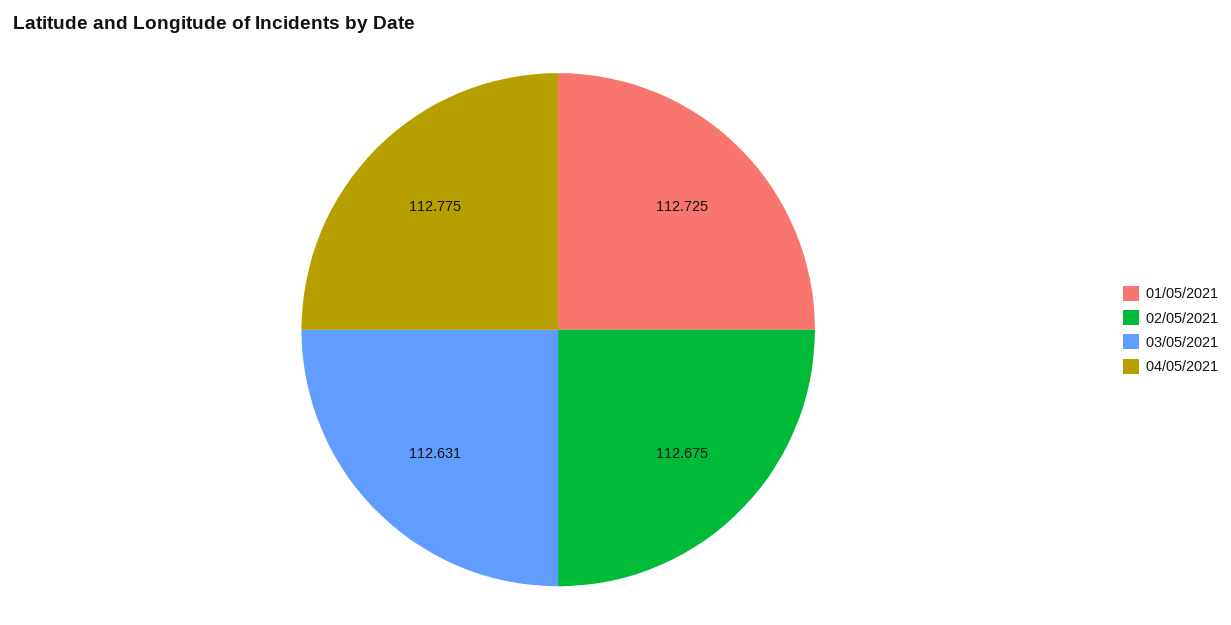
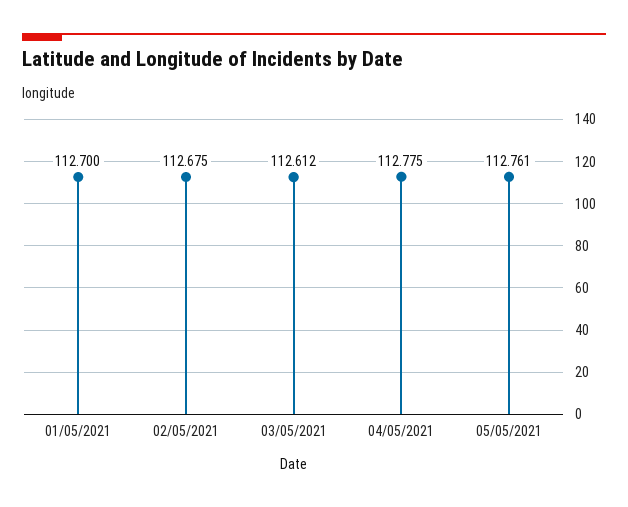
01/05/2021: 112.725 -> 112.7
03/05/2021: 112.631 -> 112.612
05/05/2021: none -> 112.761

